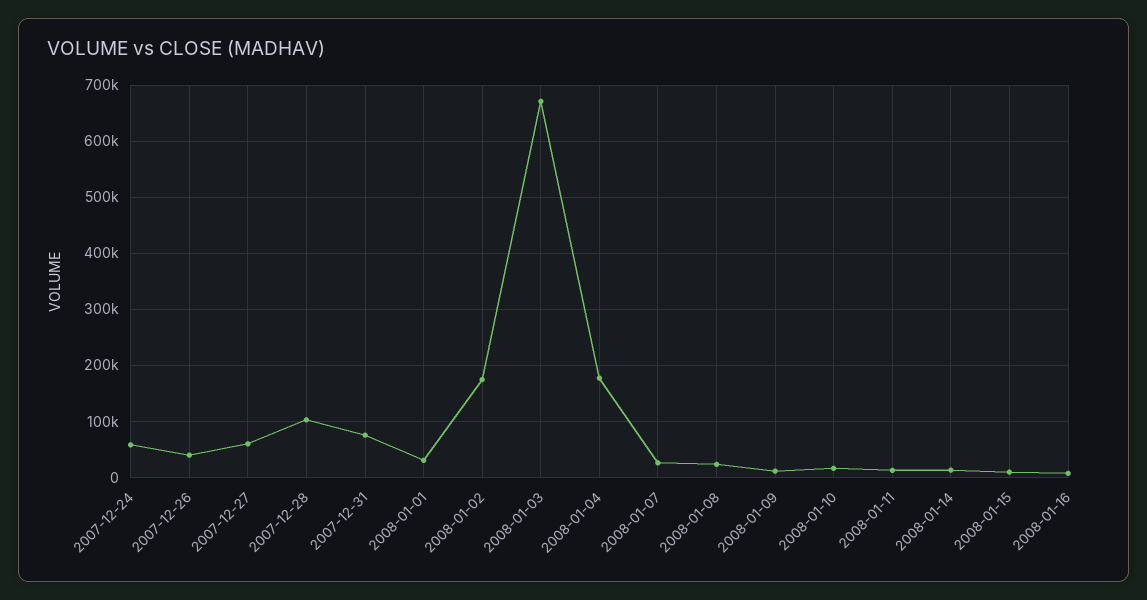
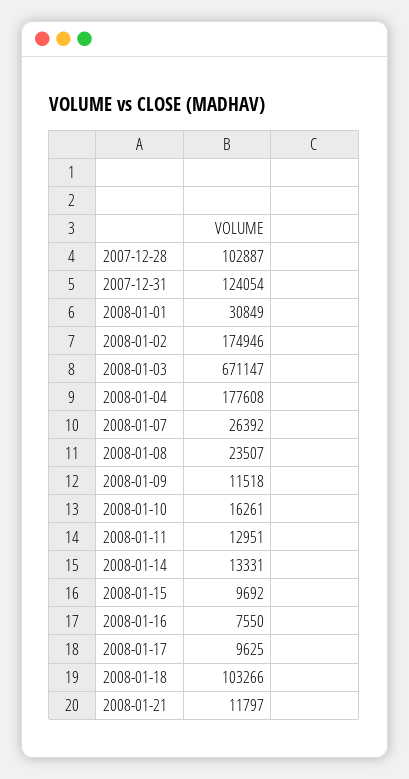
2007-12-24: 60000 -> none
2007-12-26: 40000 -> none
2007-12-27: 60000 -> none
2007-12-31: 80000 -> 124054
2008-01-17: none -> 9625
2008-01-18: none -> 103266
2008-01-21: none -> 11797

